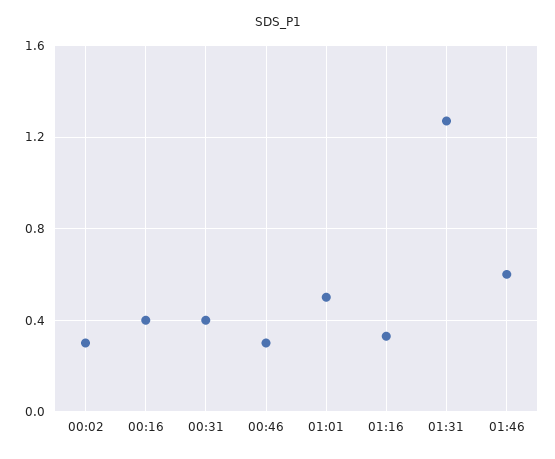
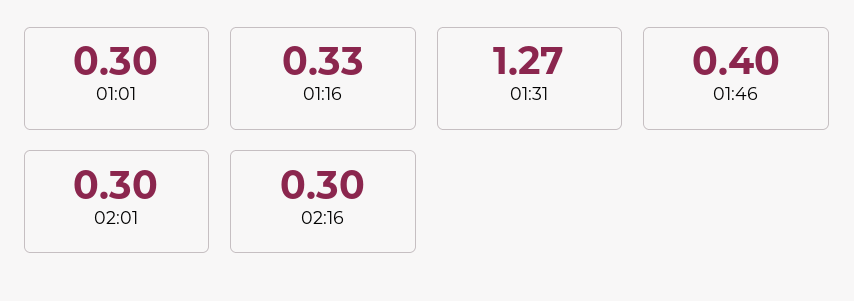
00:02: 0.3 -> none
00:16: 0.4 -> none
00:31: 0.4 -> none
00:46: 0.3 -> none
01:01: 0.5 -> 0.3
01:46: 0.6 -> 0.4
02:01: none -> 0.3
02:16: none -> 0.3

